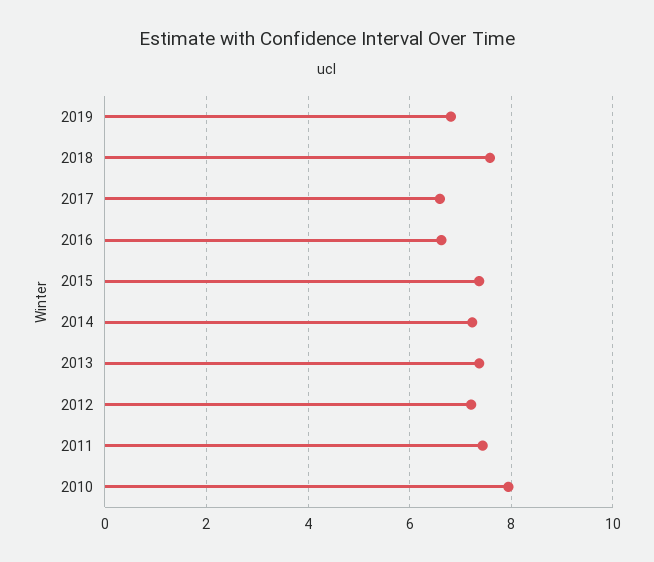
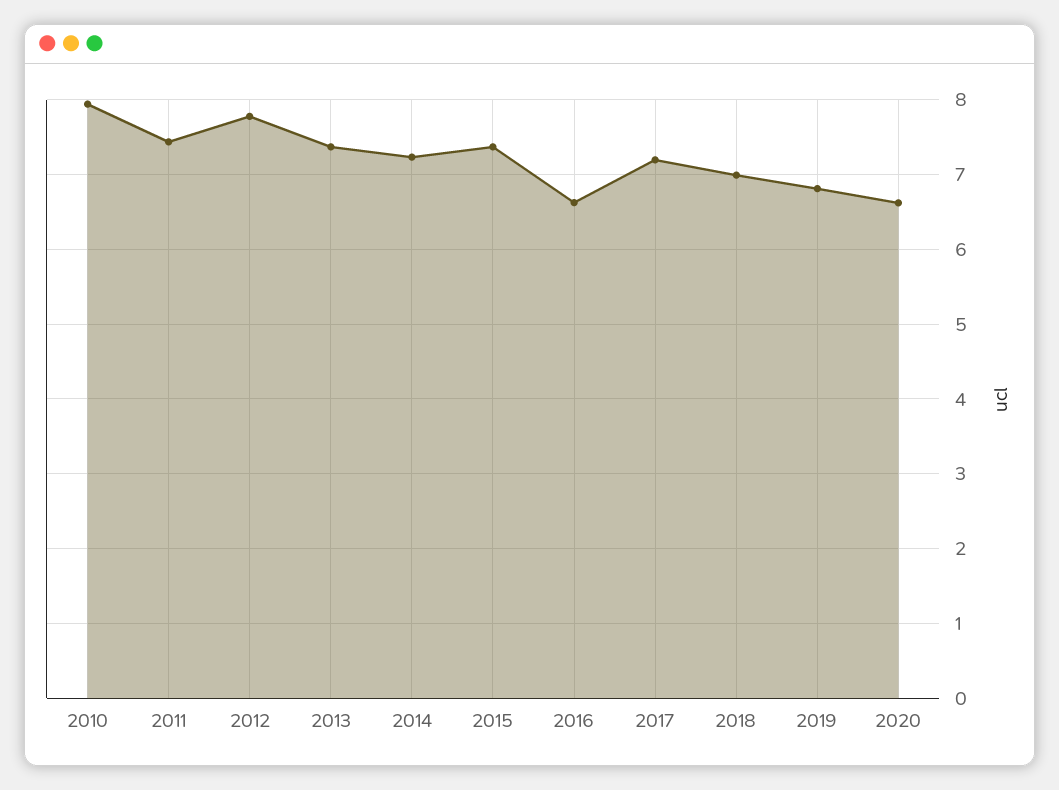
2018: 7.6 -> 7
2017: 6.6 -> 7.2
2012: 7.2 -> 7.8
2020: none -> 6.6

